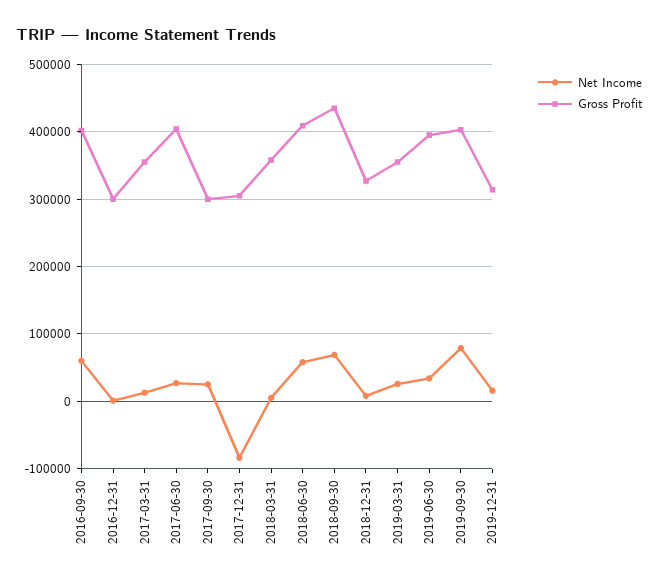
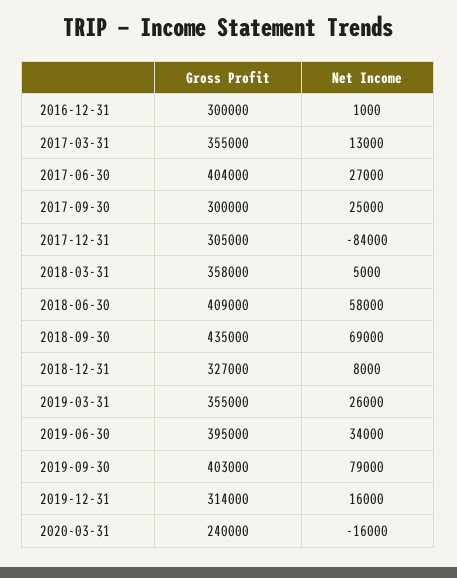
Net Income, 2016-09-30: 60000 -> none
Gross Profit, 2016-09-30: 400000 -> none
Gross Profit, 2020-03-31: none -> 240000
Net Income, 2020-03-31: none -> -16000

